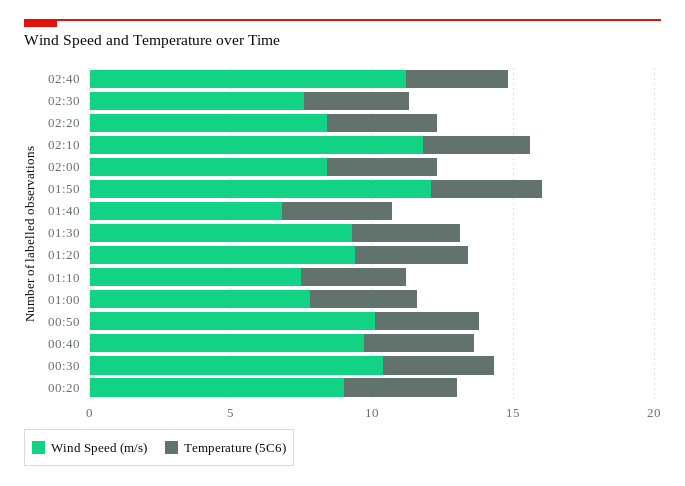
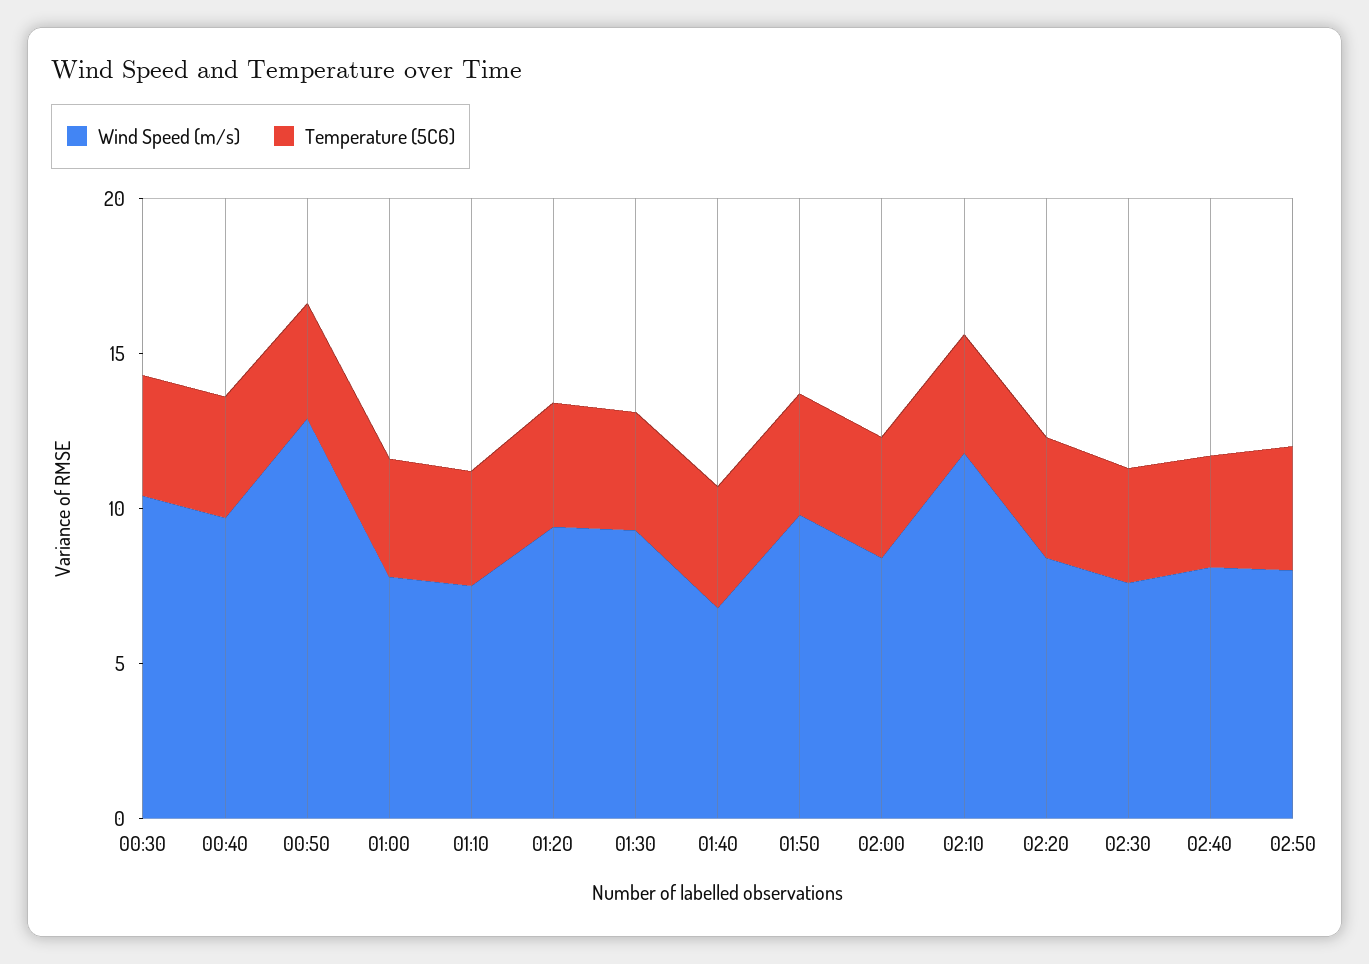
Wind Speed (m/s), 02:40: 11 -> 8
Wind Speed (m/s), 01:50: 12 -> 10
Wind Speed (m/s), 00:50: 10 -> 13
Wind Speed (m/s), 00:20: 9 -> none
Temperature (5C6), 00:20: 4 -> none
Wind Speed (m/s), 02:50: none -> 8
Temperature (5C6), 02:50: none -> 4

